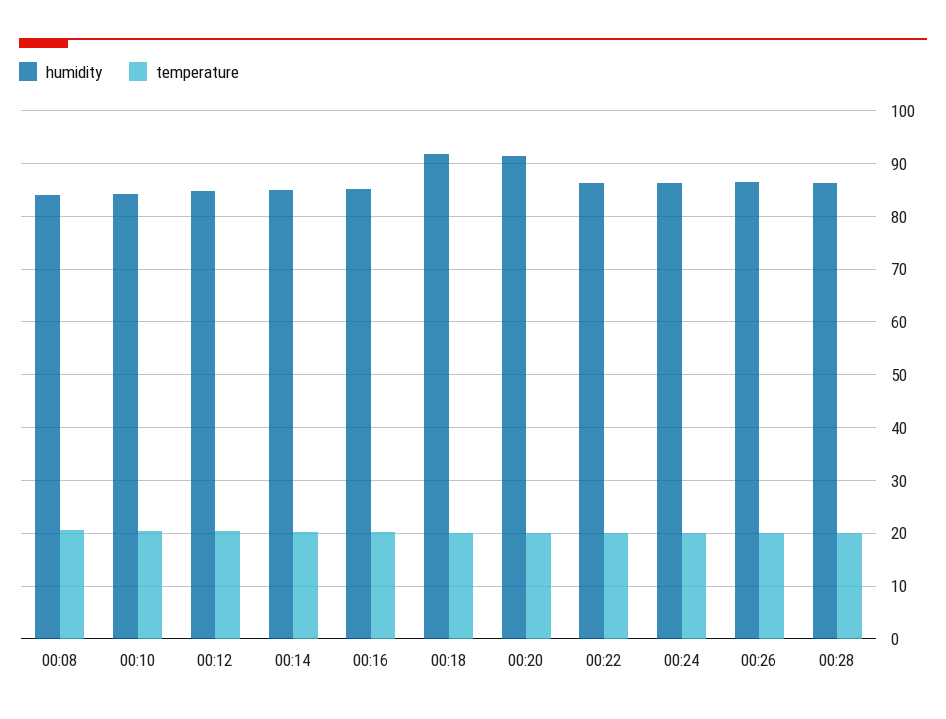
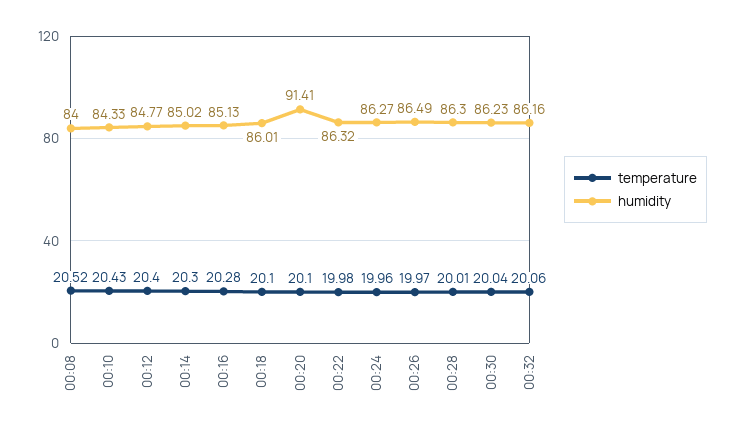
humidity, 00:18: 92 -> 86.01
temperature, 00:30: none -> 20.04
humidity, 00:30: none -> 86.23
temperature, 00:32: none -> 20.06
humidity, 00:32: none -> 86.16

